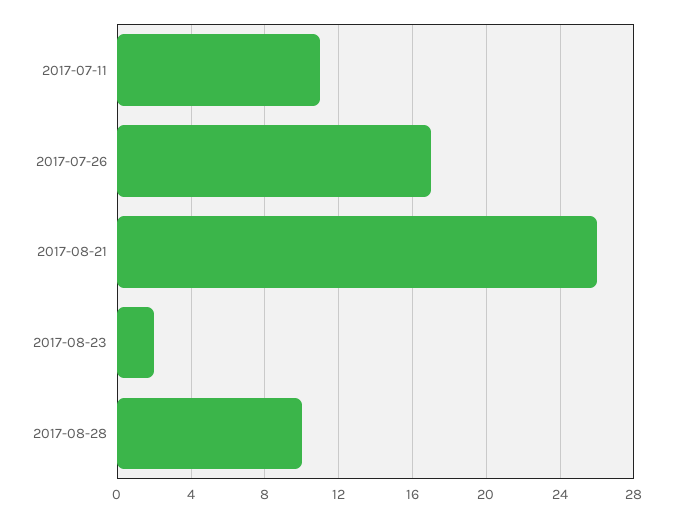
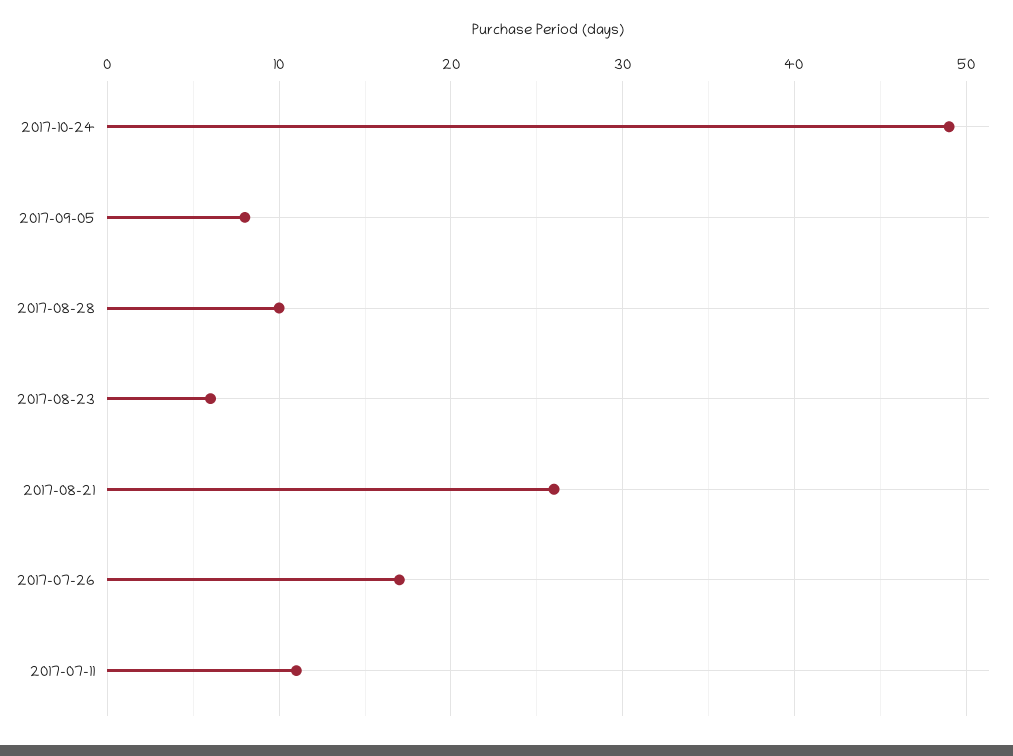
2017-08-23: 2 -> 6
2017-10-24: none -> 49
2017-09-05: none -> 8

